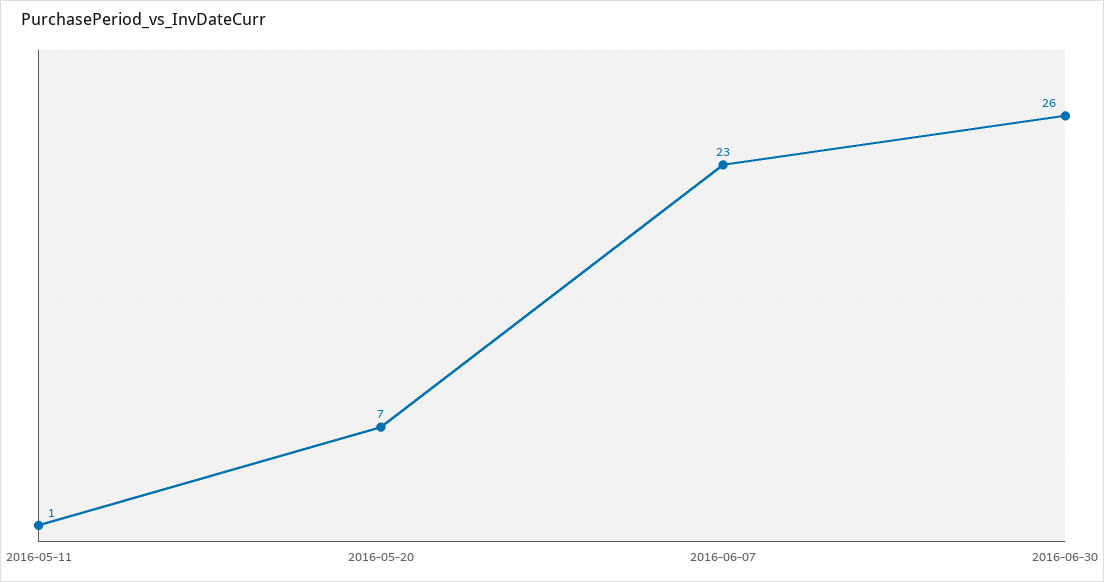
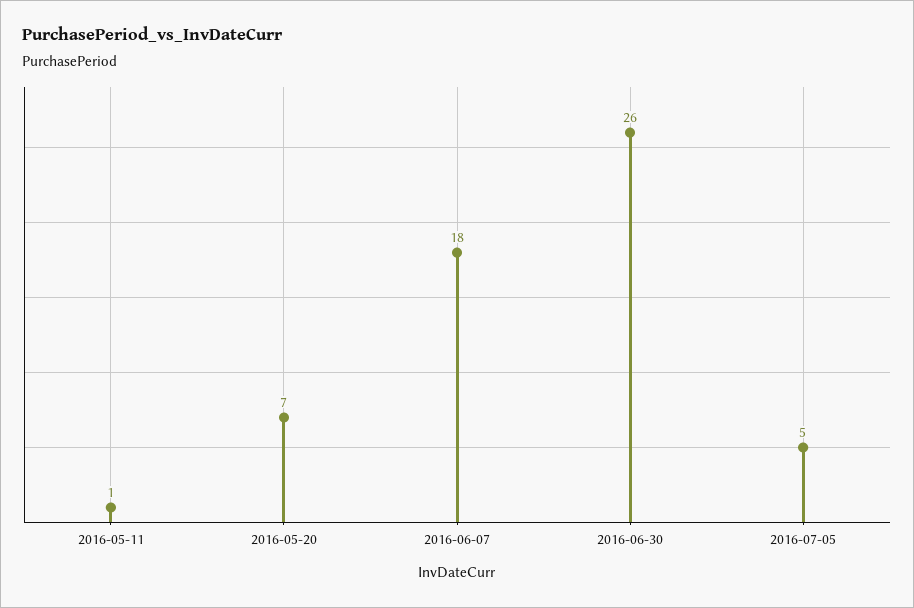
2016-06-07: 23 -> 18
2016-07-05: none -> 5

